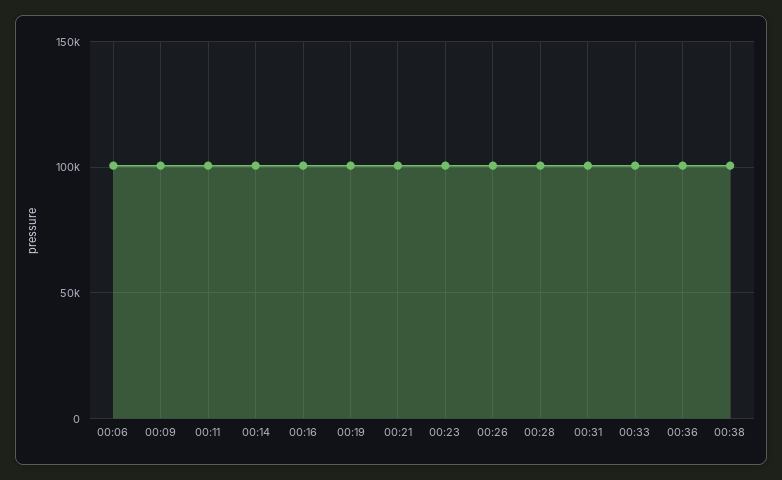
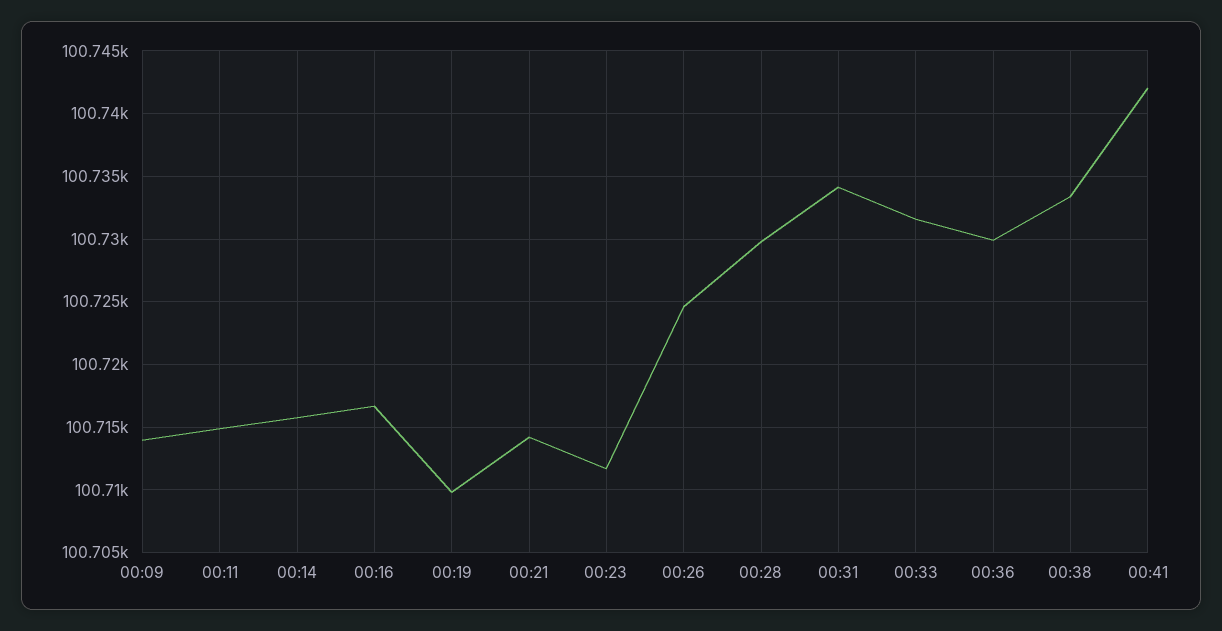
00:06: 100000 -> none
00:41: none -> 100742

